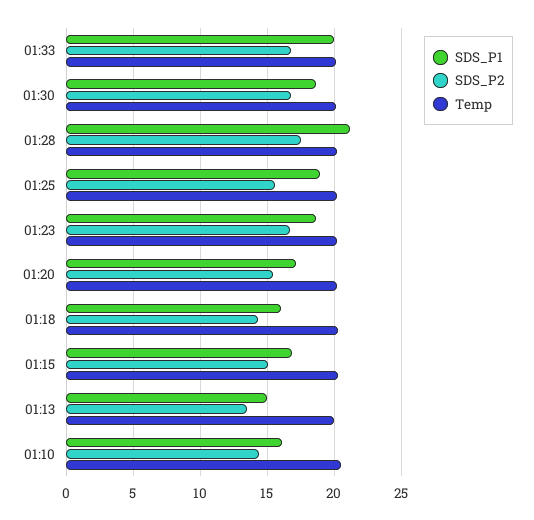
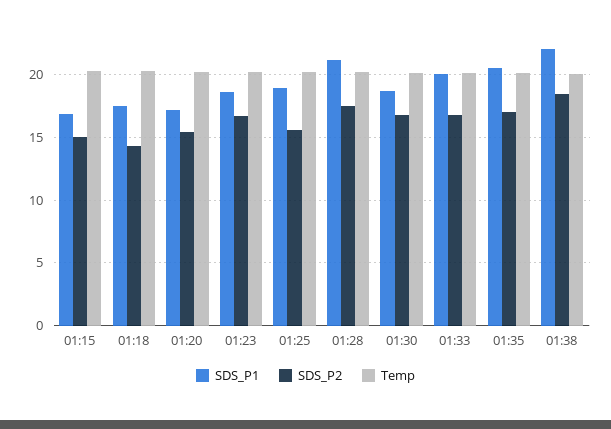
SDS_P1, 01:18: 16 -> 17.5
SDS_P1, 01:13: 15 -> none
SDS_P2, 01:13: 13.5 -> none
Temp, 01:13: 20 -> none
SDS_P1, 01:10: 16 -> none
SDS_P2, 01:10: 14.5 -> none
Temp, 01:10: 20.5 -> none
SDS_P1, 01:35: none -> 20.5
SDS_P2, 01:35: none -> 17
Temp, 01:35: none -> 20
SDS_P1, 01:38: none -> 22
SDS_P2, 01:38: none -> 18.5
Temp, 01:38: none -> 20

